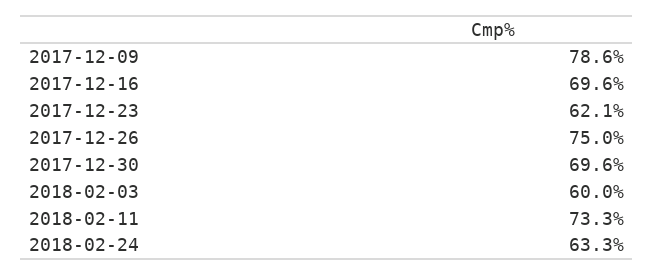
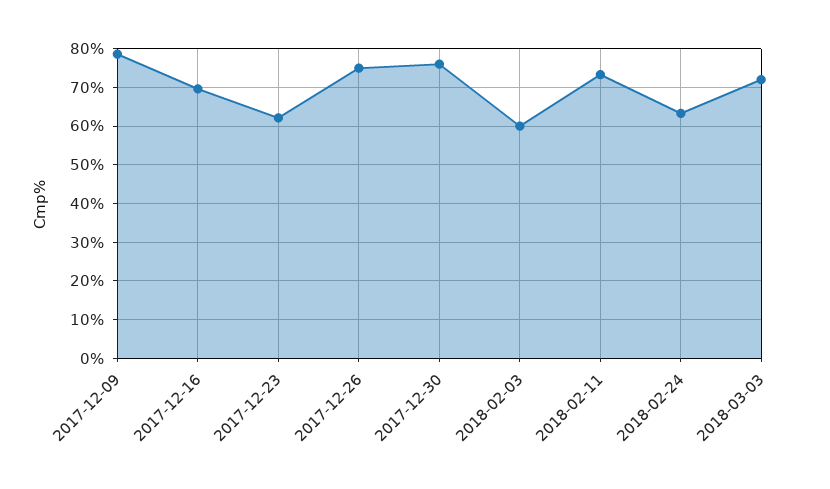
2017-12-30: 69.6 -> 76
2018-03-03: none -> 72

